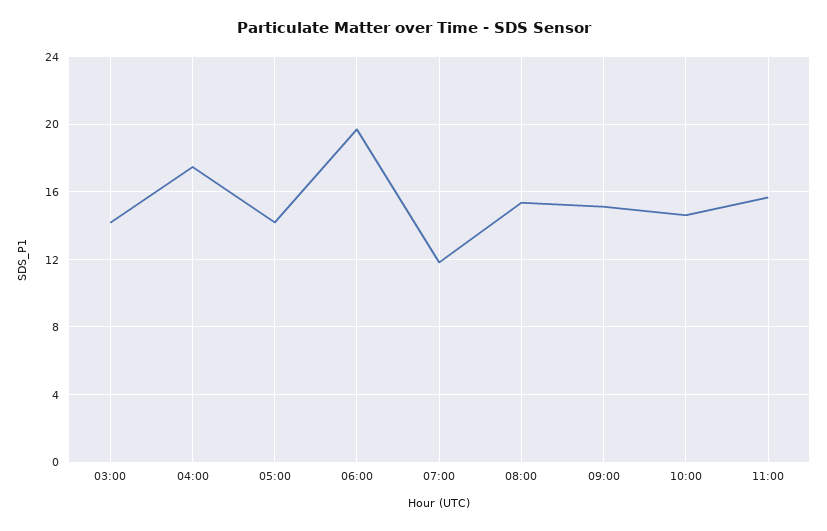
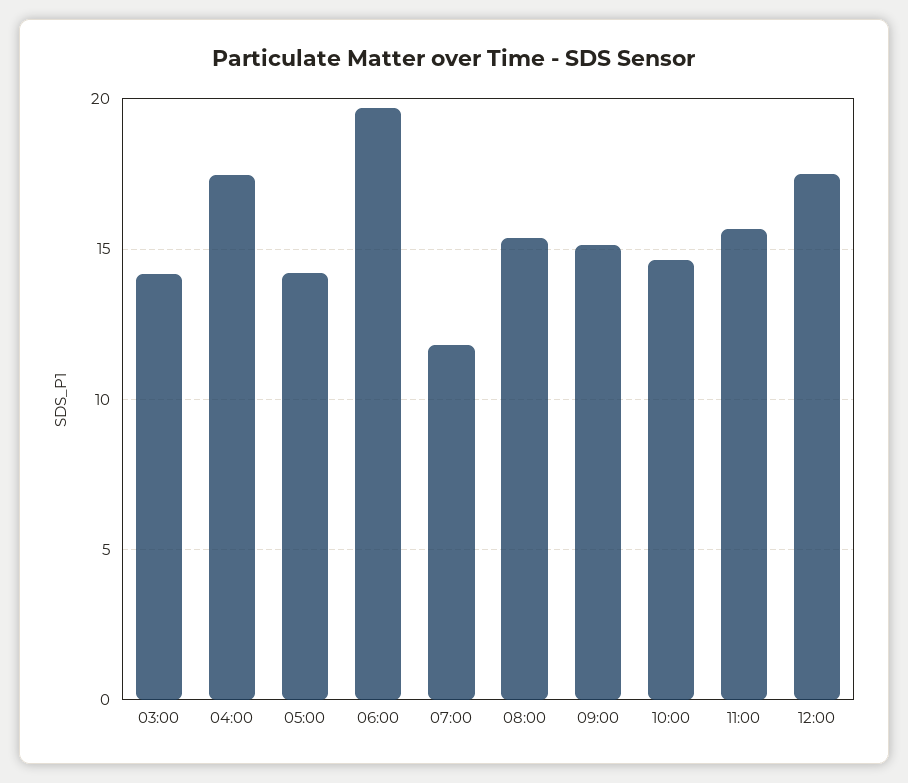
12:00: none -> 17.5

